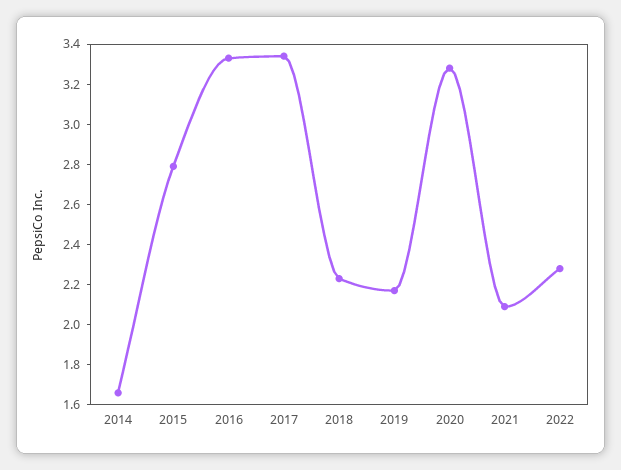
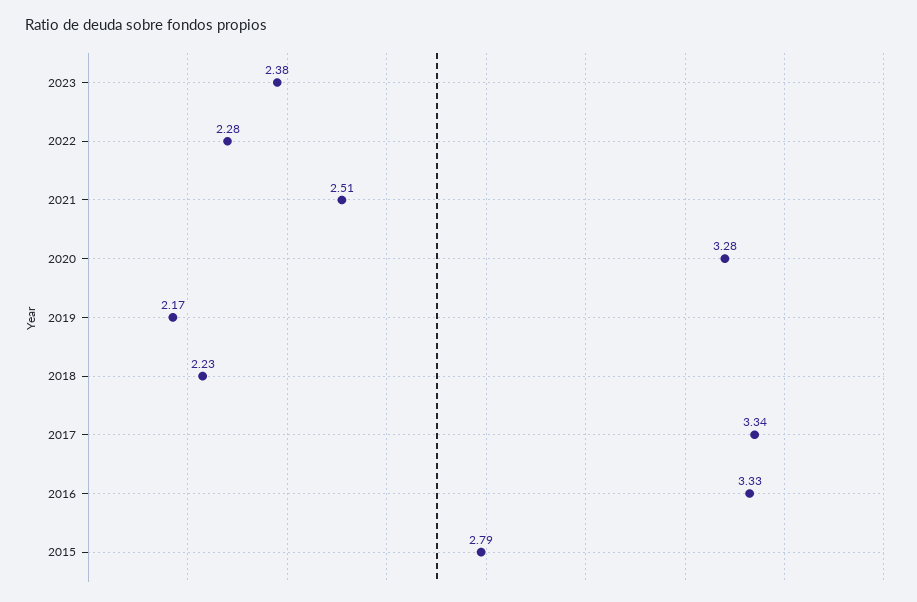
2014: 1.65 -> none
2021: 2.1 -> 2.51
2023: none -> 2.38

